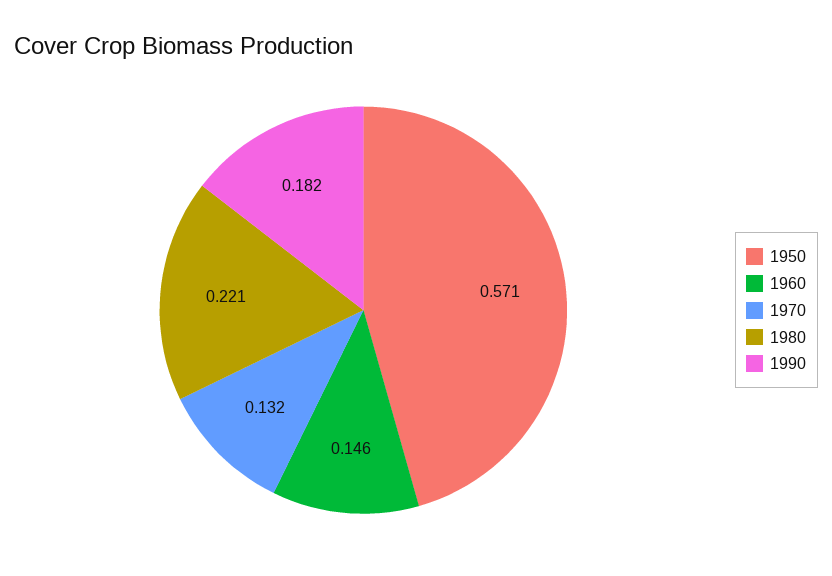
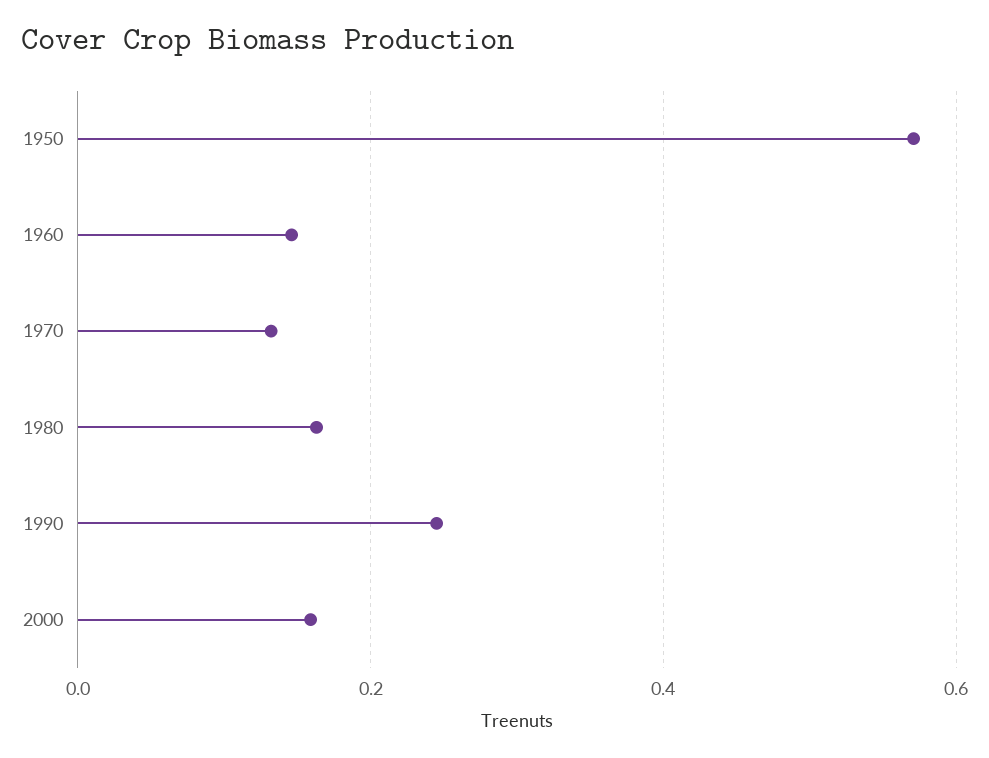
1980: 0.221 -> 0.16
1990: 0.182 -> 0.24
2000: none -> 0.16

